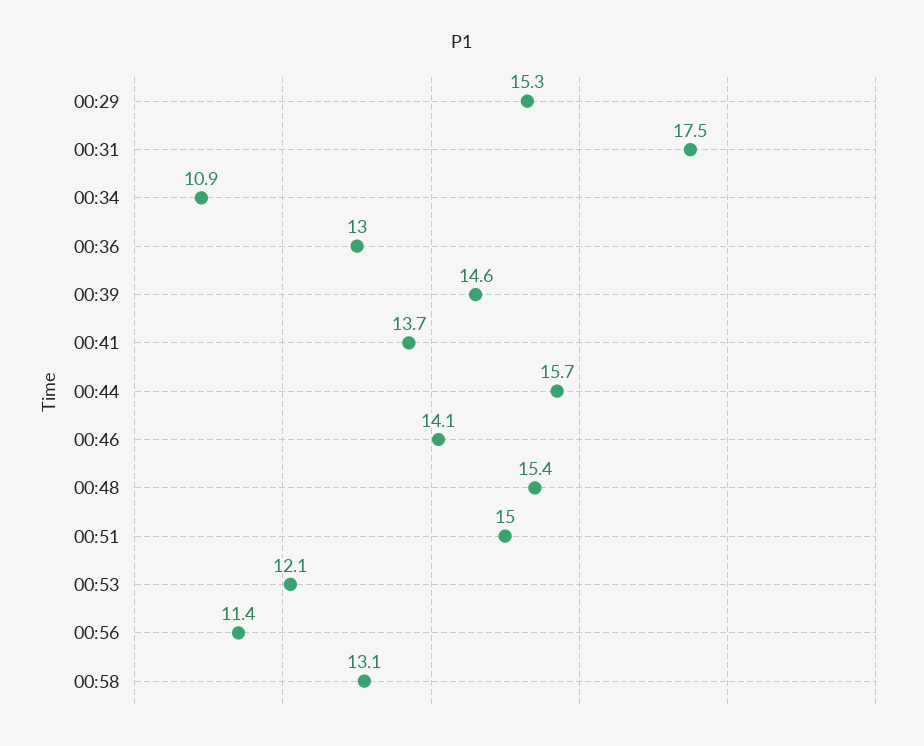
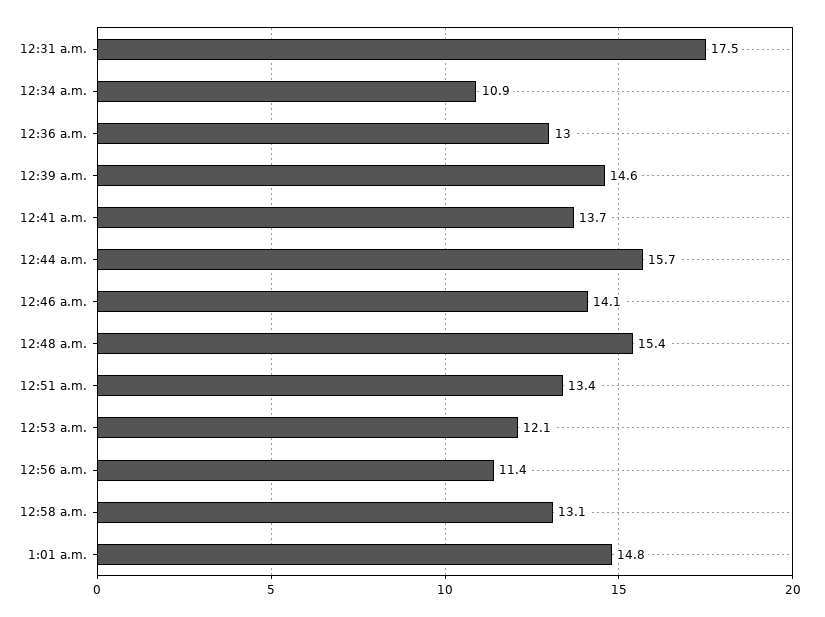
00:29: 15.3 -> none
00:51: 15 -> 13.4
1:01 a.m.: none -> 14.8

